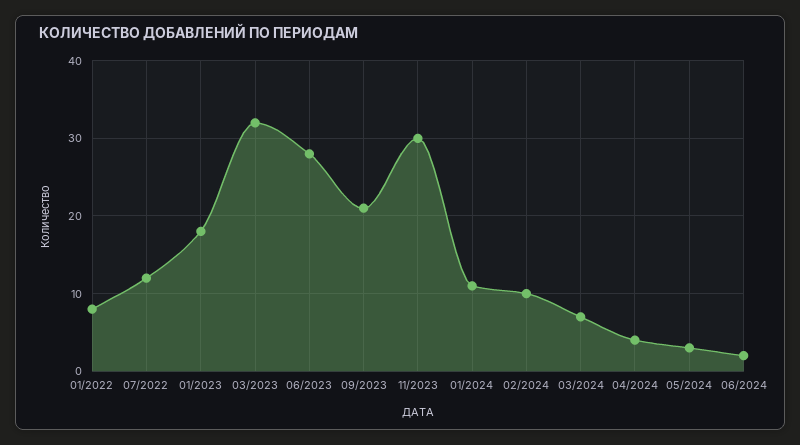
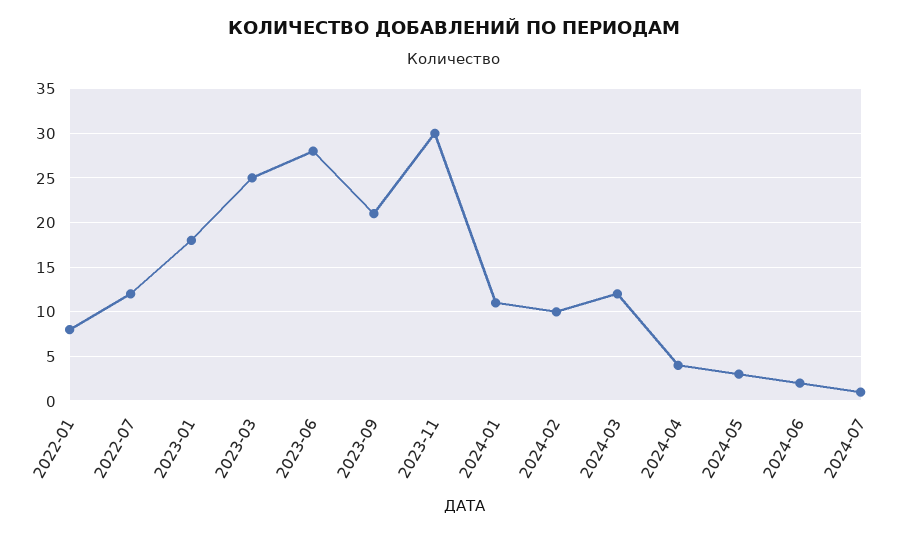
03/2023: 32 -> 25
03/2024: 7 -> 12
2024-07: none -> 1

